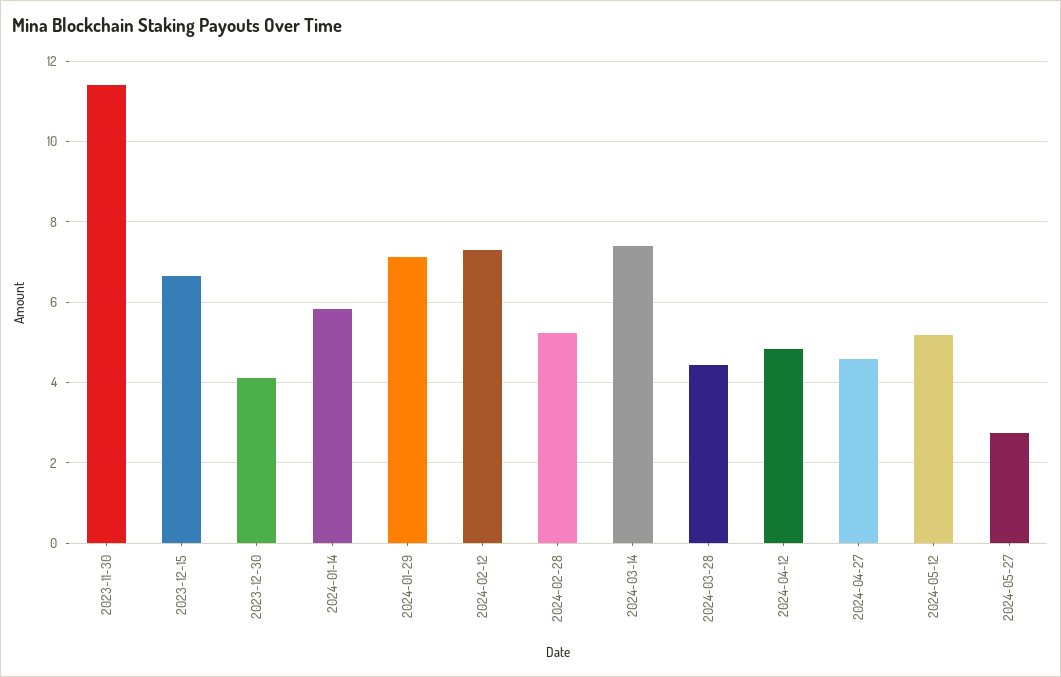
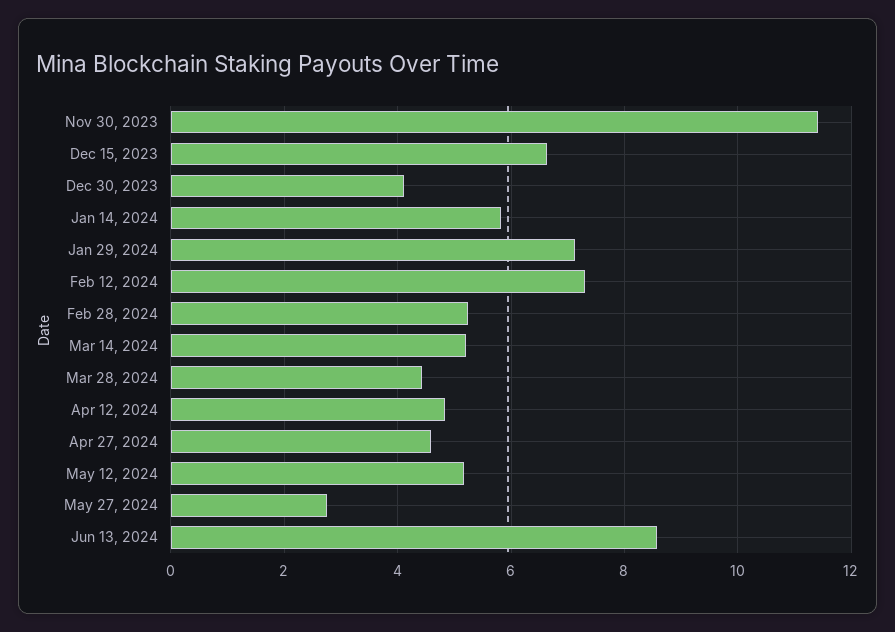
2024-03-14: 7.4 -> 5.2
Jun 13, 2024: none -> 8.6

